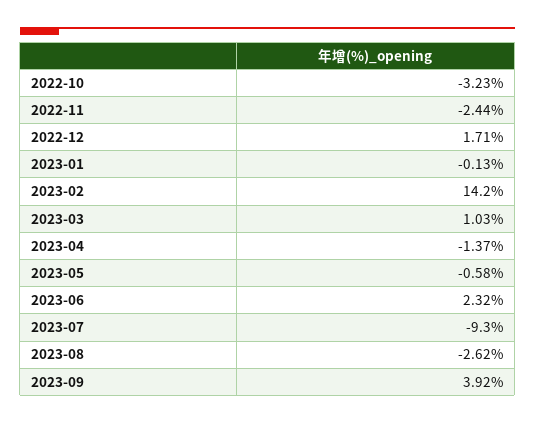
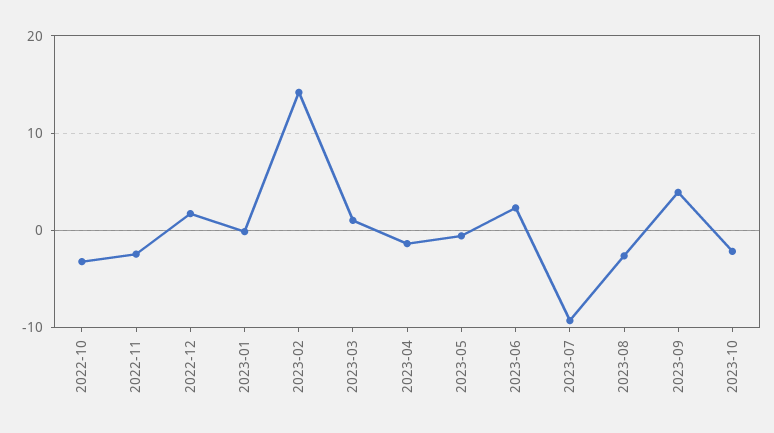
2023-10: none -> -2

